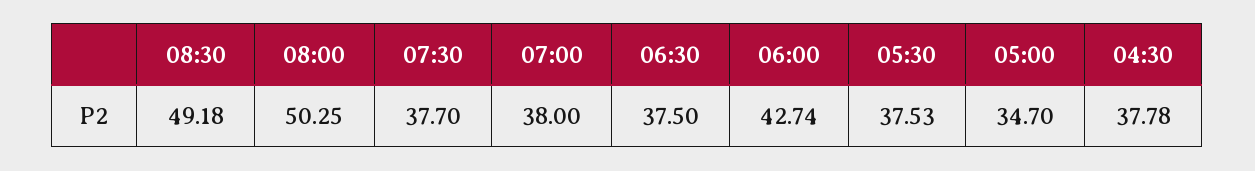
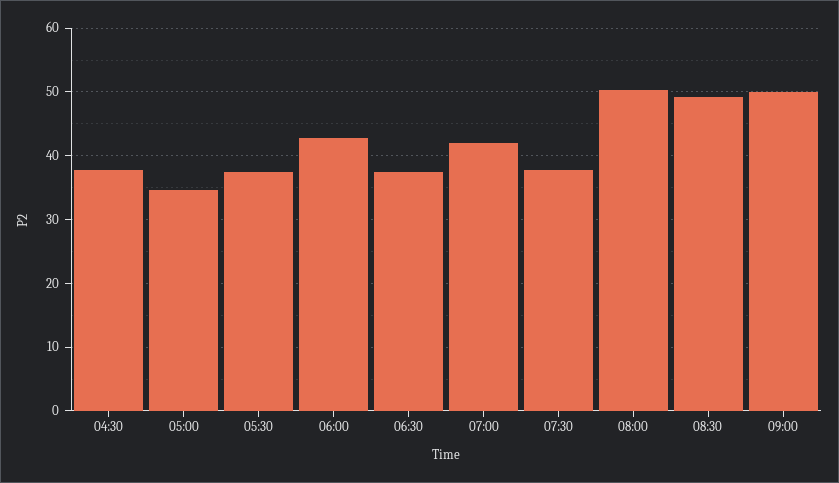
07:00: 38 -> 42
09:00: none -> 50

